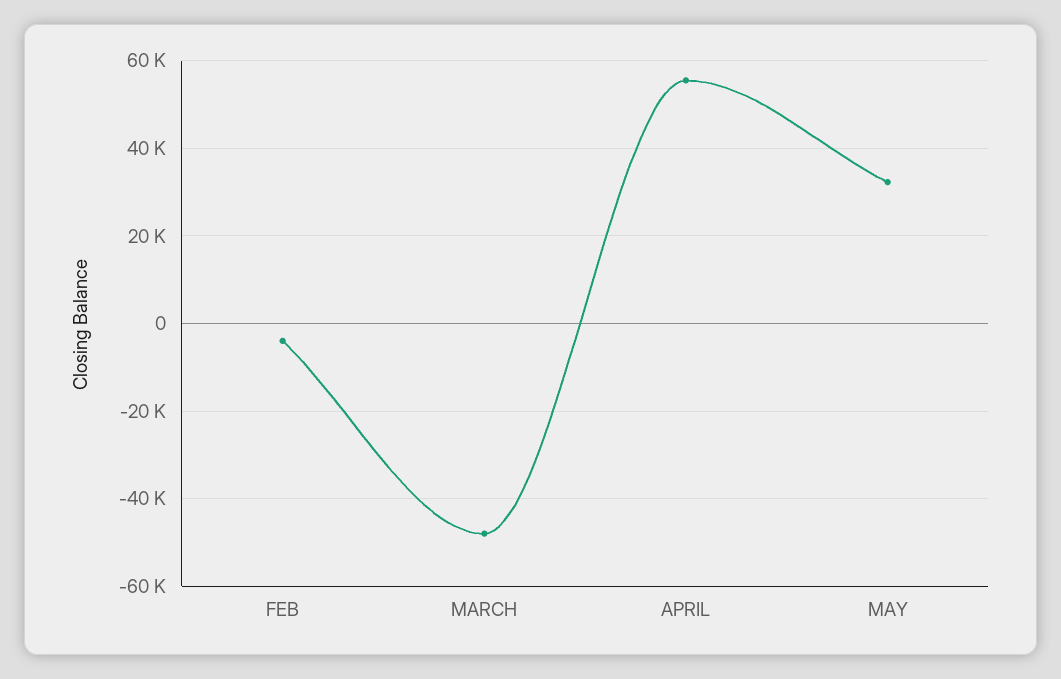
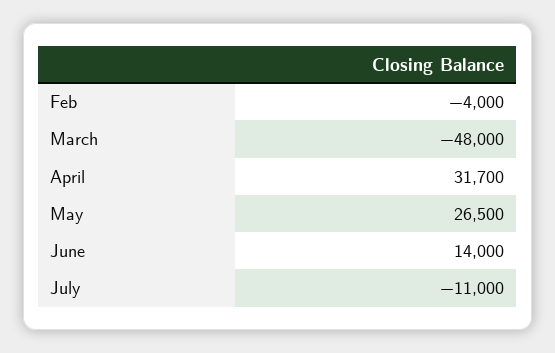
APRIL: 56000 -> 31700
MAY: 32000 -> 26500
June: none -> 14000
July: none -> -11000

